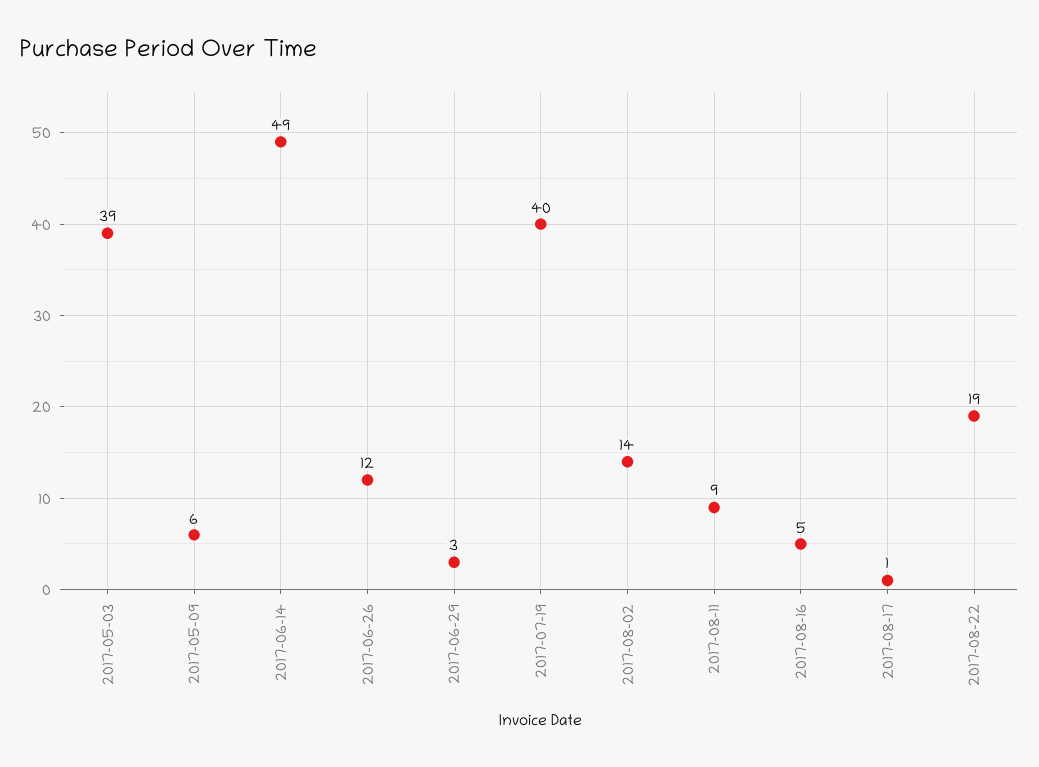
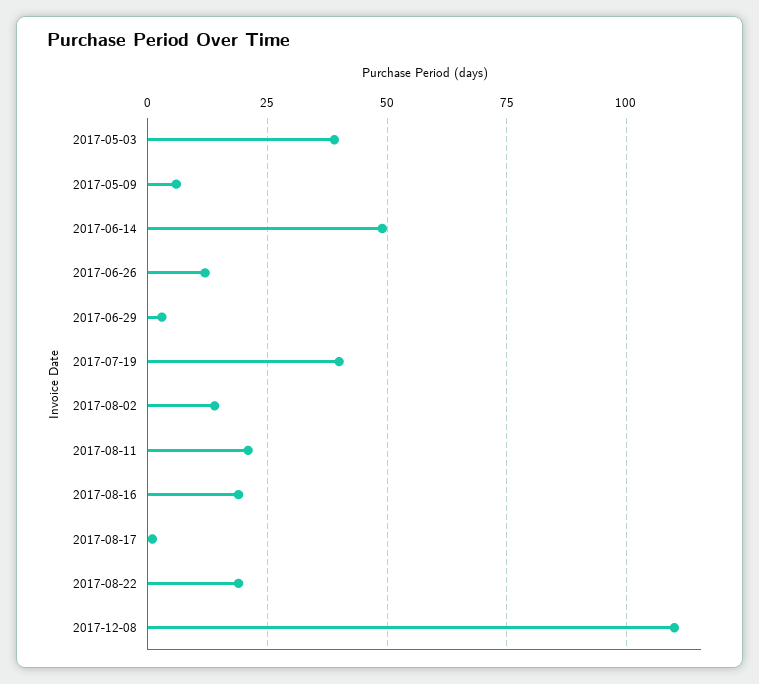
2017-08-11: 9 -> 20
2017-08-16: 5 -> 20
2017-12-08: none -> 110

